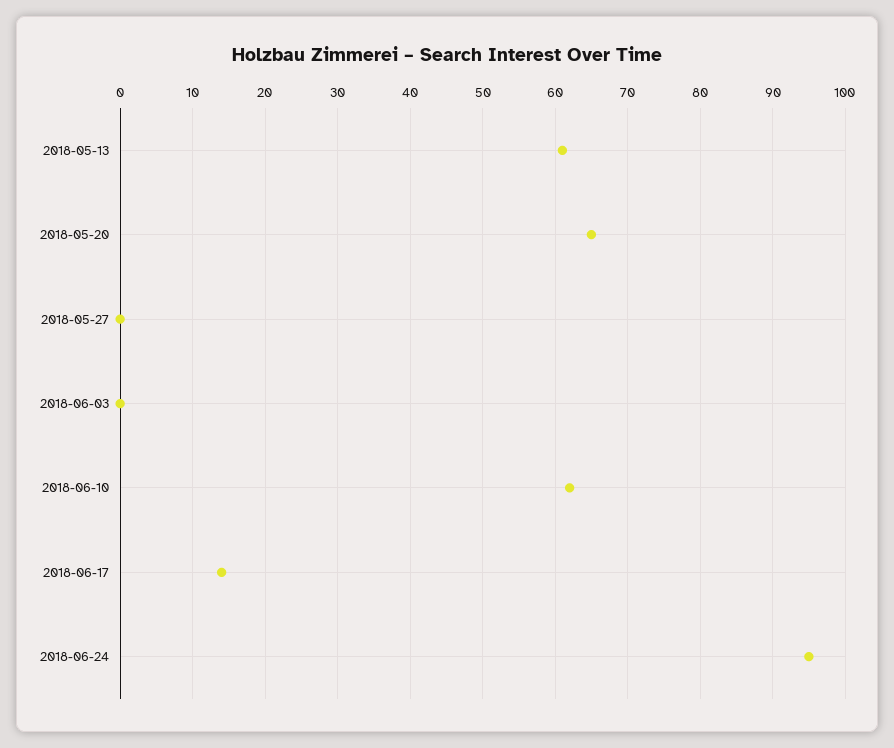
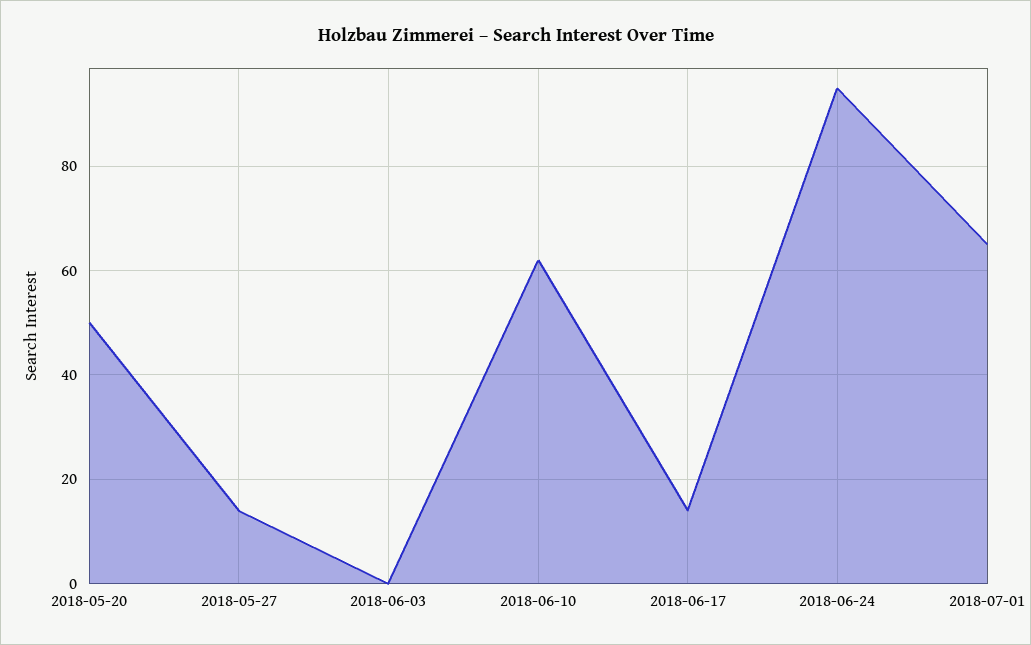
2018-05-13: 61 -> none
2018-05-20: 65 -> 50
2018-05-27: 0 -> 15
2018-07-01: none -> 65

